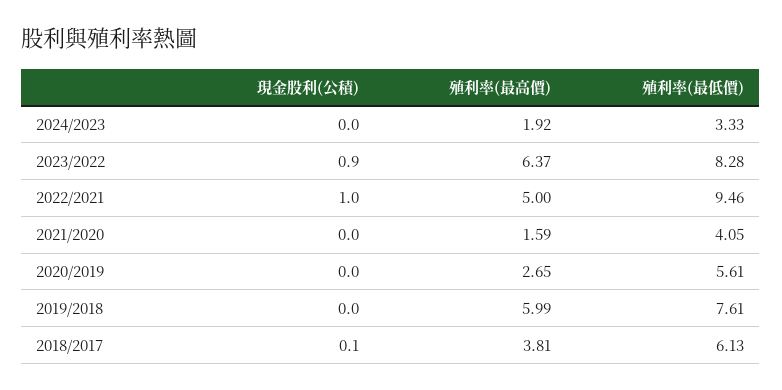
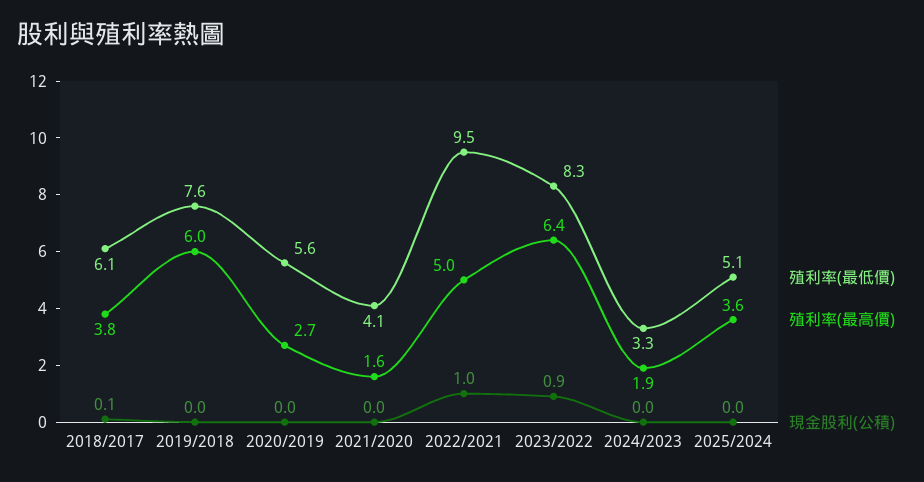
殖利率(最低價), 2025/2024: none -> 5.1
殖利率(最高價), 2025/2024: none -> 3.6
現金股利(公積), 2025/2024: none -> 0

